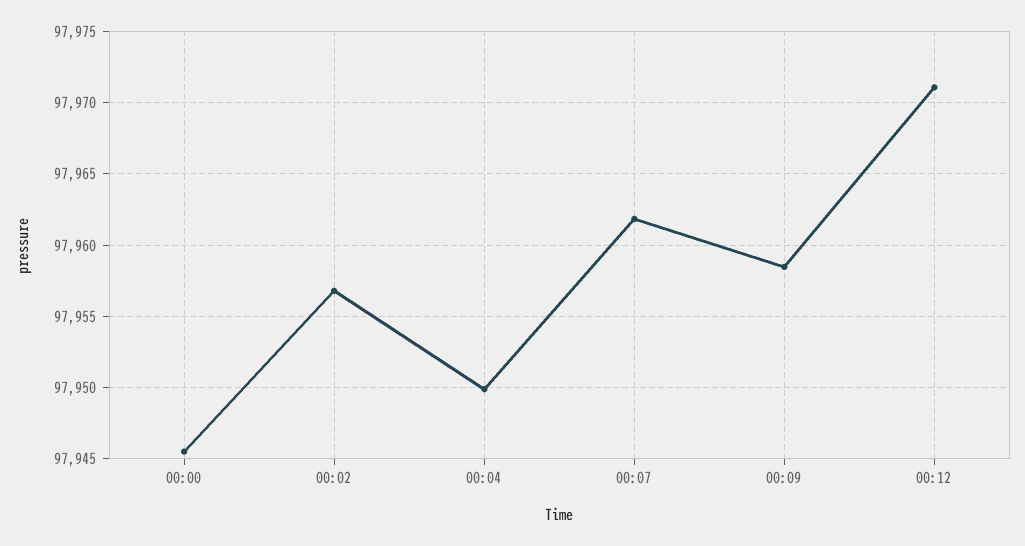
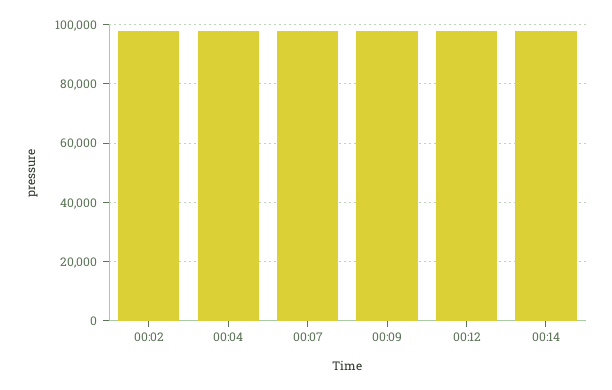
00:00: 97945.5 -> none
00:14: none -> 97500

